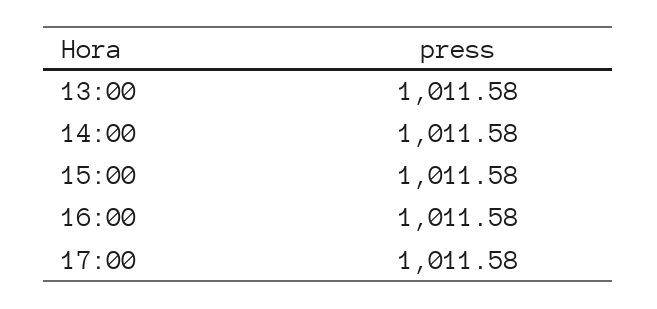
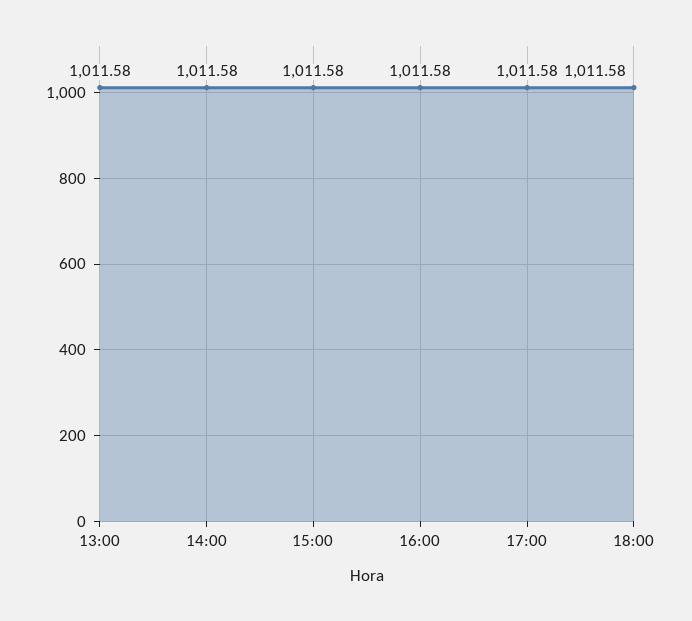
18:00: none -> 1011.58

